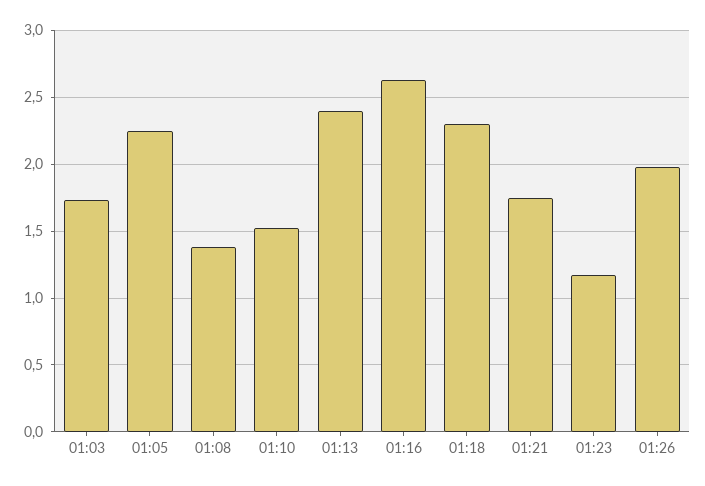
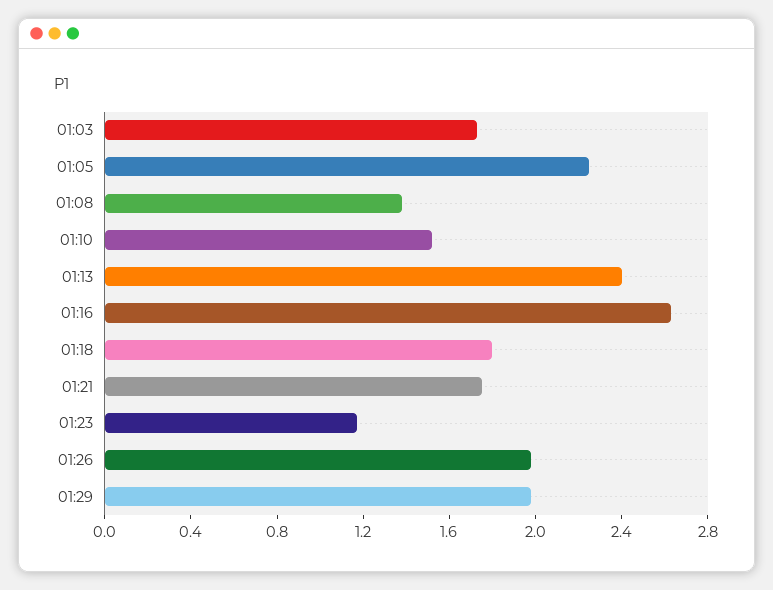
01:18: 2.3 -> 1.8
01:29: none -> 2

